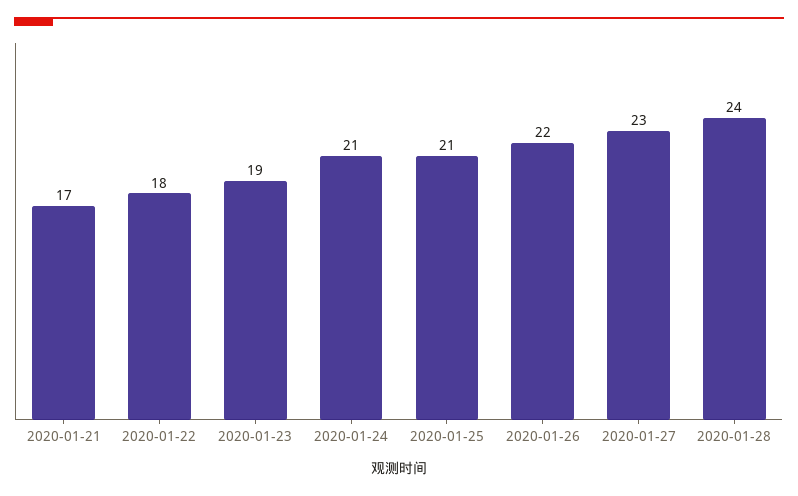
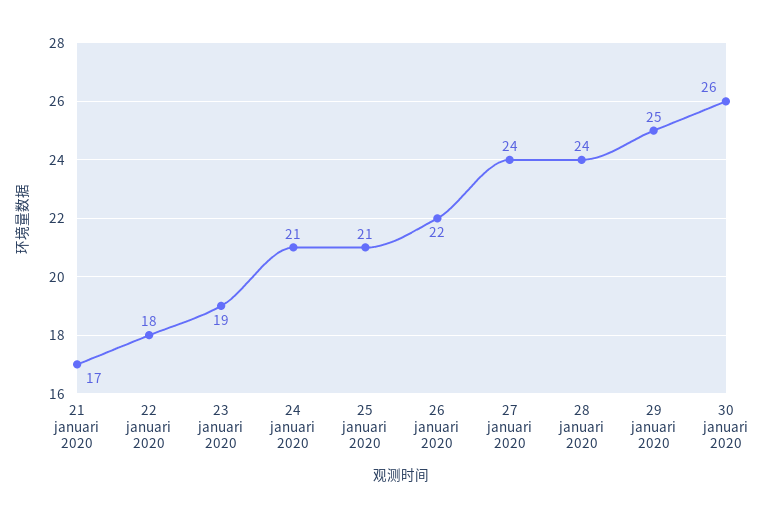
2020-01-27: 23 -> 24
29 januari 2020: none -> 25
30 januari 2020: none -> 26

